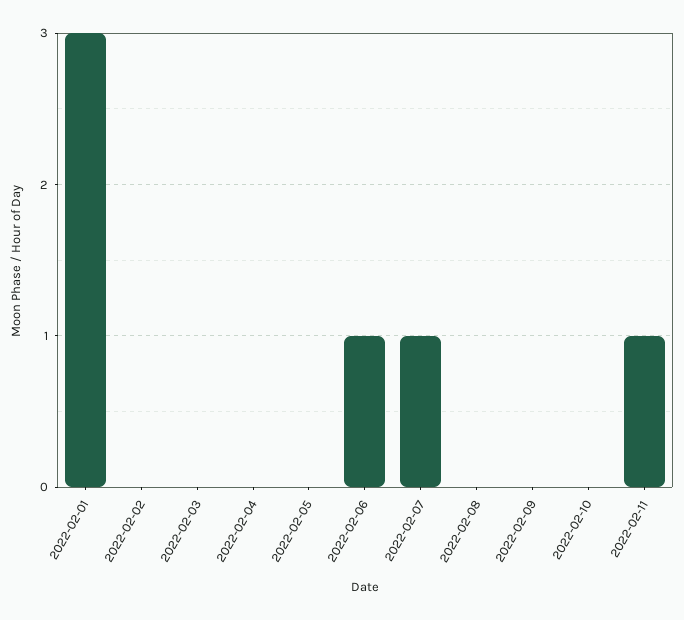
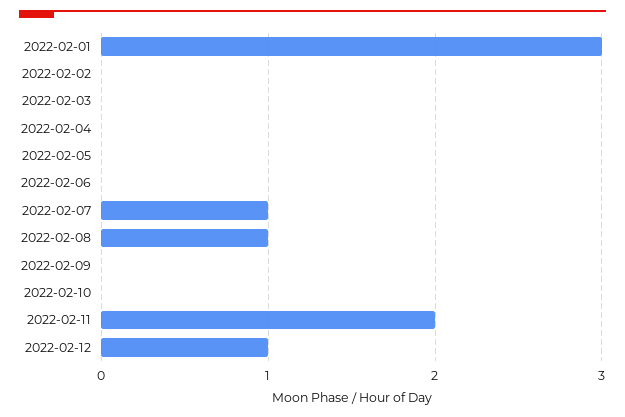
2022-02-06: 1 -> 0
2022-02-08: 0 -> 1
2022-02-11: 1 -> 2
2022-02-12: none -> 1

